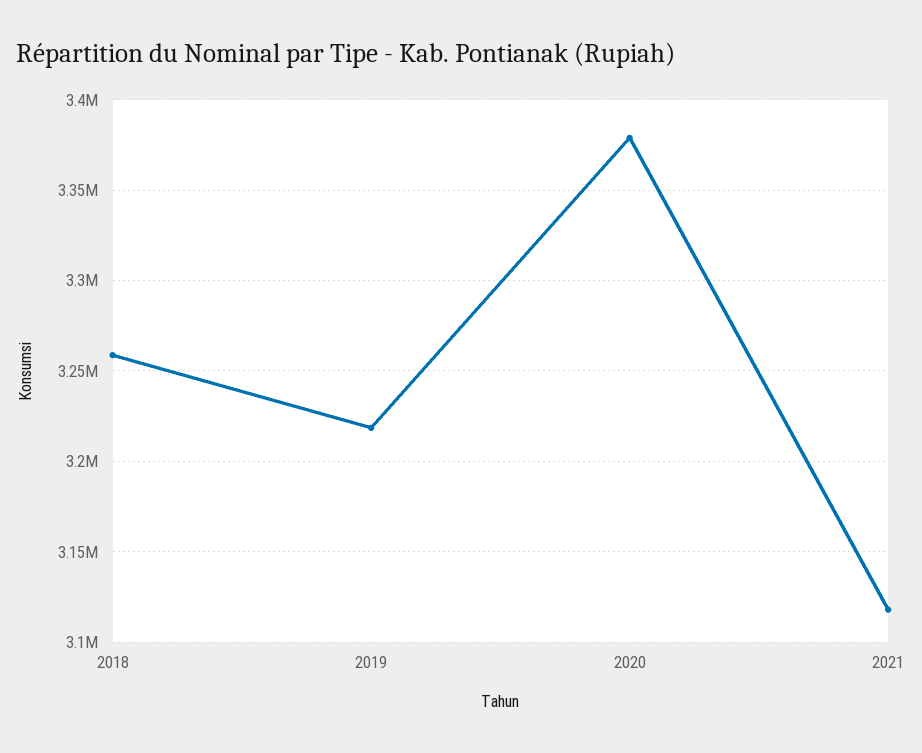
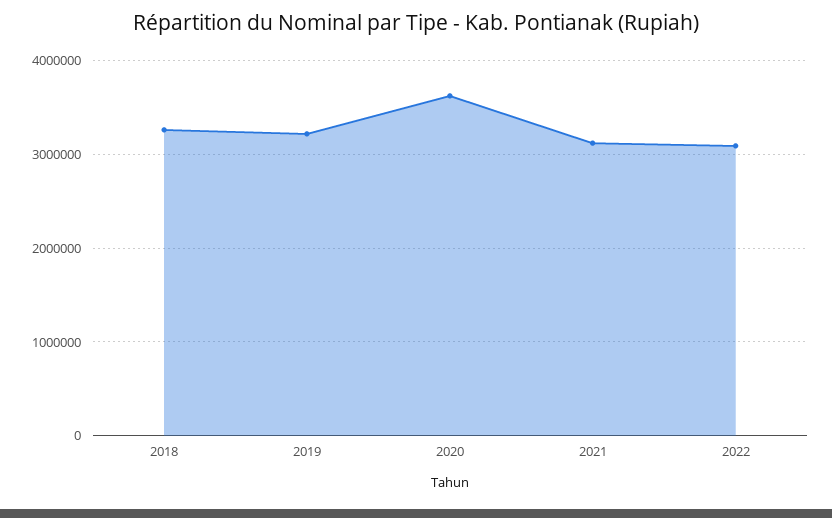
2020: 3380000 -> 3600000
2022: none -> 3100000

